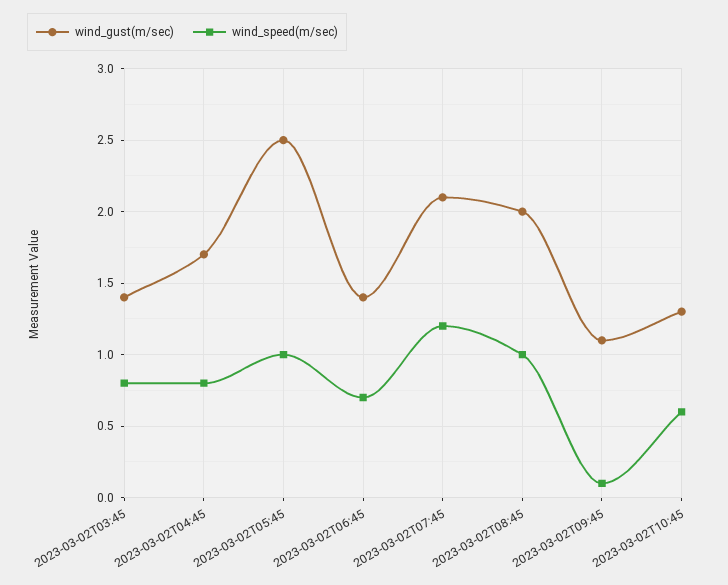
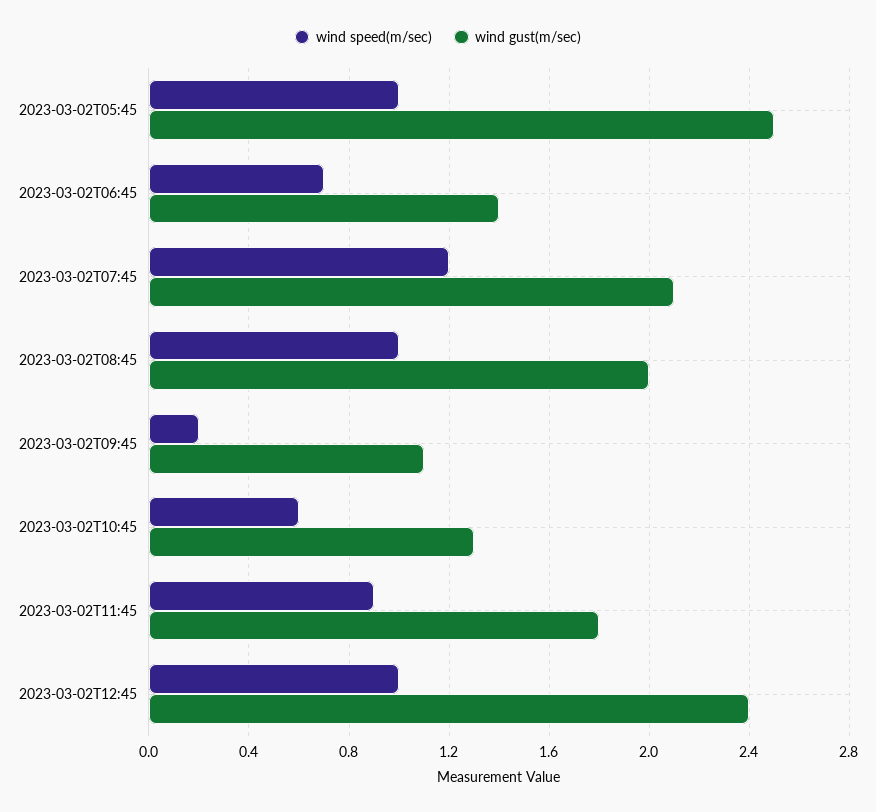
wind_gust(m/sec), 2023-03-02T03:45: 1.4 -> none
wind_speed(m/sec), 2023-03-02T03:45: 0.8 -> none
wind_gust(m/sec), 2023-03-02T04:45: 1.7 -> none
wind_speed(m/sec), 2023-03-02T04:45: 0.8 -> none
wind_speed(m/sec), 2023-03-02T09:45: 0.1 -> 0.2
wind_speed(m/sec), 2023-03-02T11:45: none -> 0.9
wind_gust(m/sec), 2023-03-02T11:45: none -> 1.8
wind_speed(m/sec), 2023-03-02T12:45: none -> 1
wind_gust(m/sec), 2023-03-02T12:45: none -> 2.4

